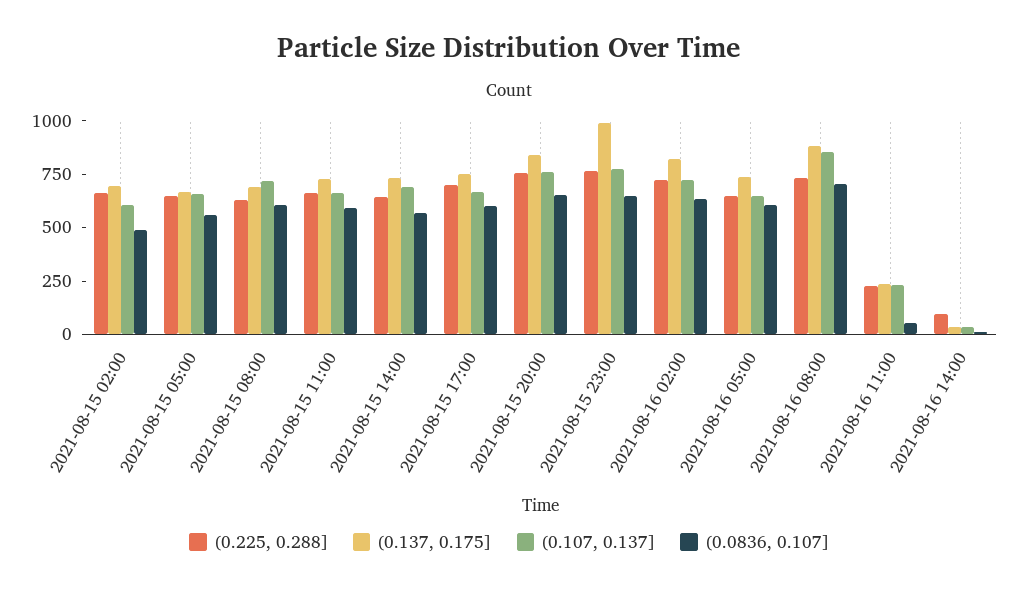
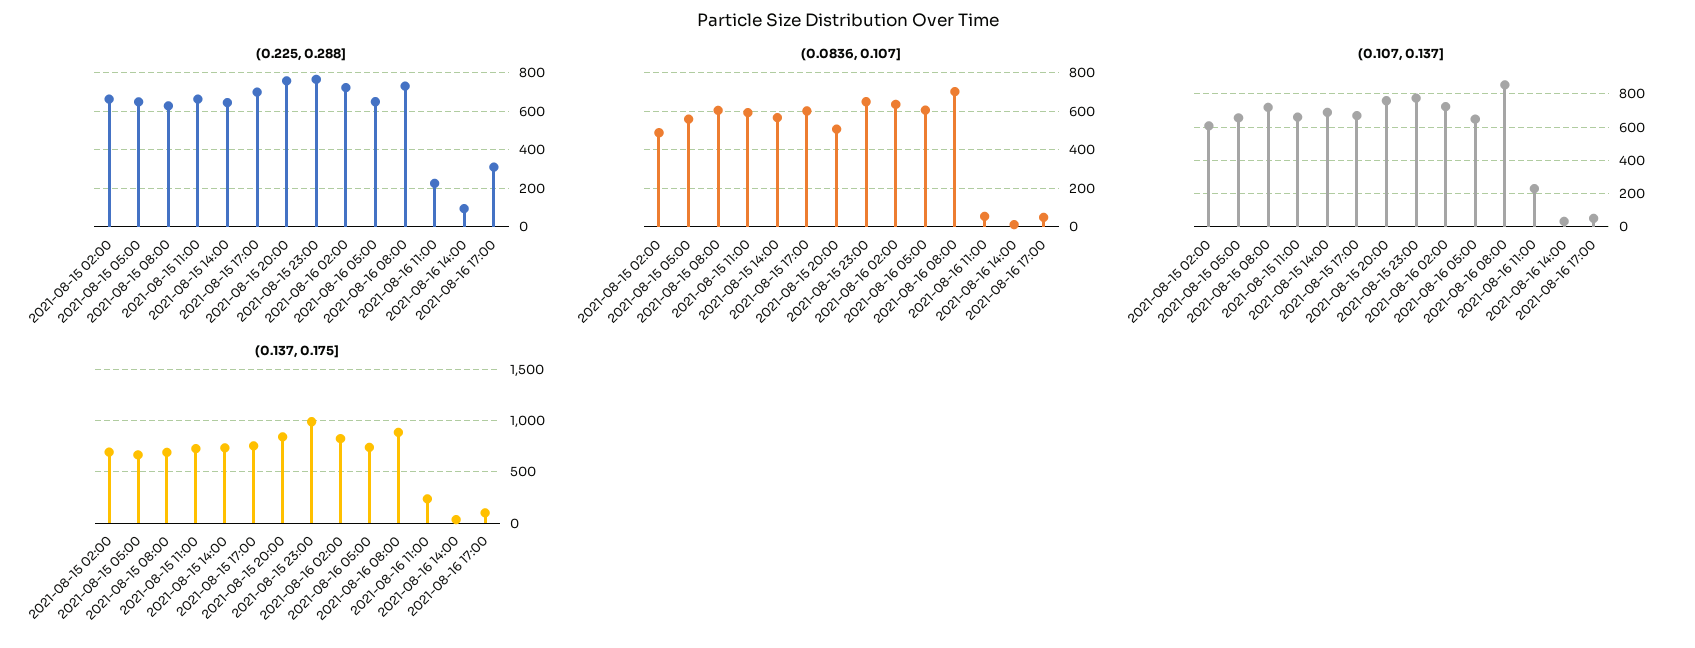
(0.0836, 0.107], 2021-08-15 20:00: 650 -> 500
(0.225, 0.288], 2021-08-16 17:00: none -> 300
(0.0836, 0.107], 2021-08-16 17:00: none -> 50
(0.107, 0.137], 2021-08-16 17:00: none -> 50
(0.137, 0.175], 2021-08-16 17:00: none -> 100

